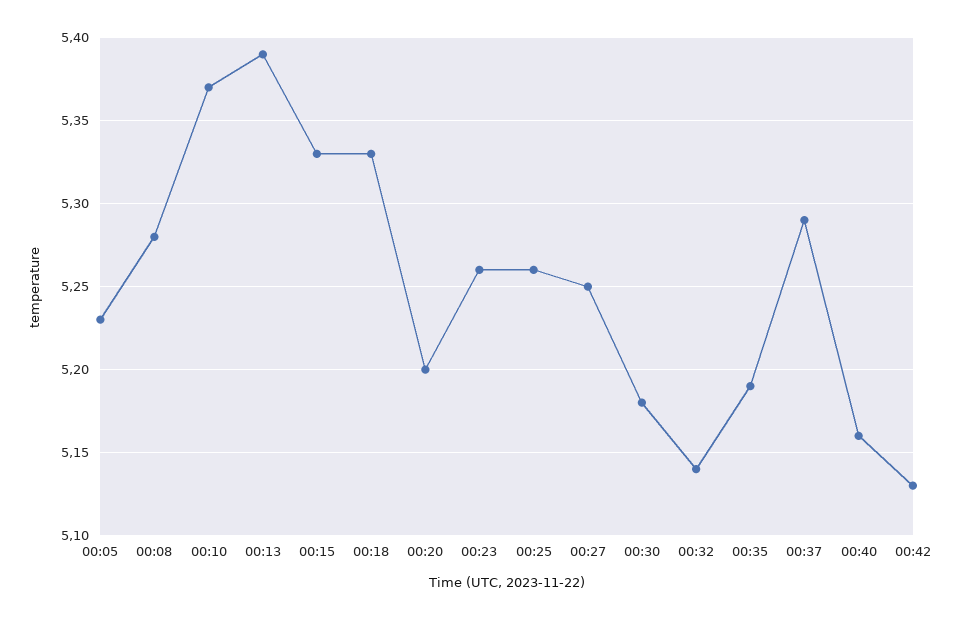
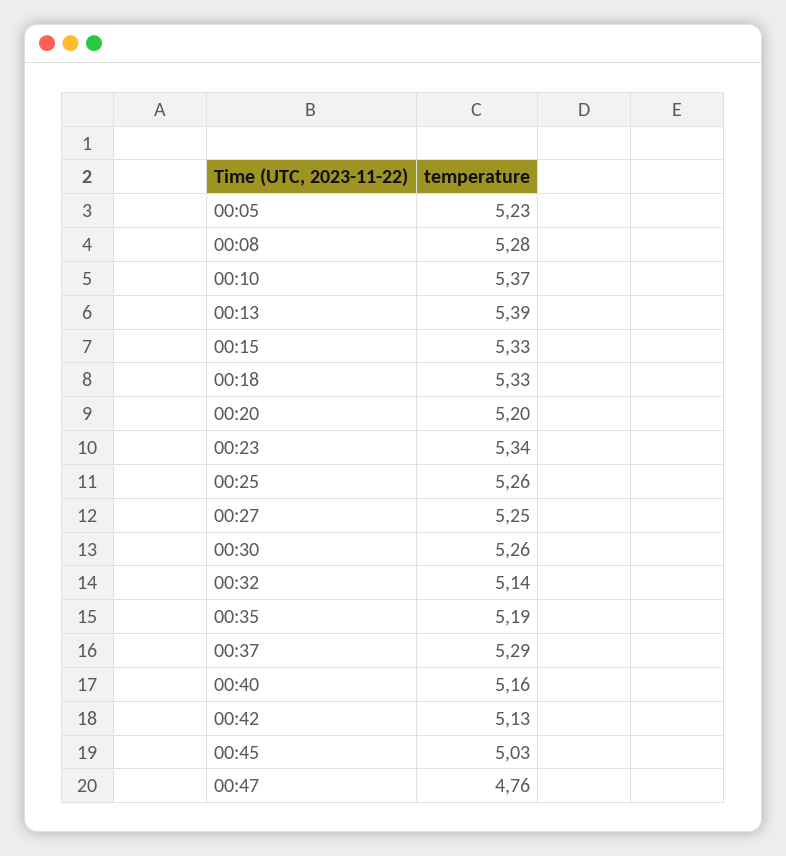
00:23: 5.26 -> 5.34
00:30: 5.18 -> 5.26
00:45: none -> 5.03
00:47: none -> 4.76

